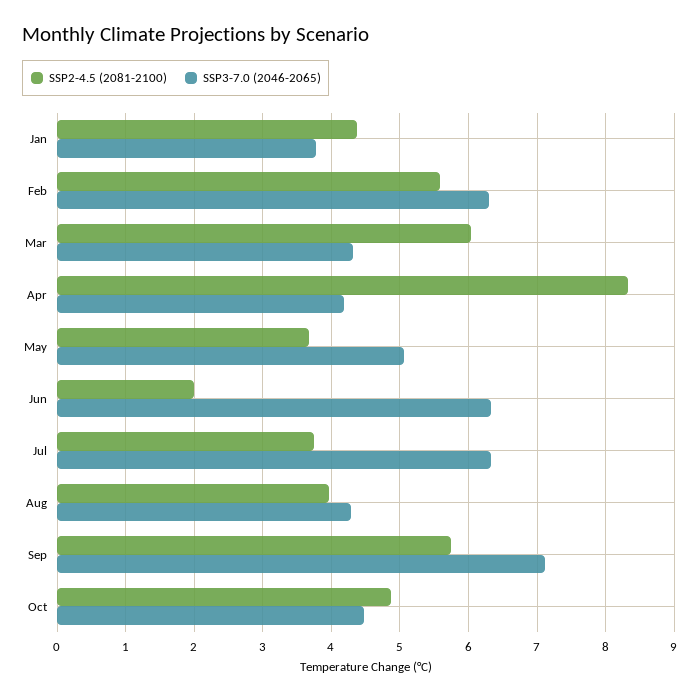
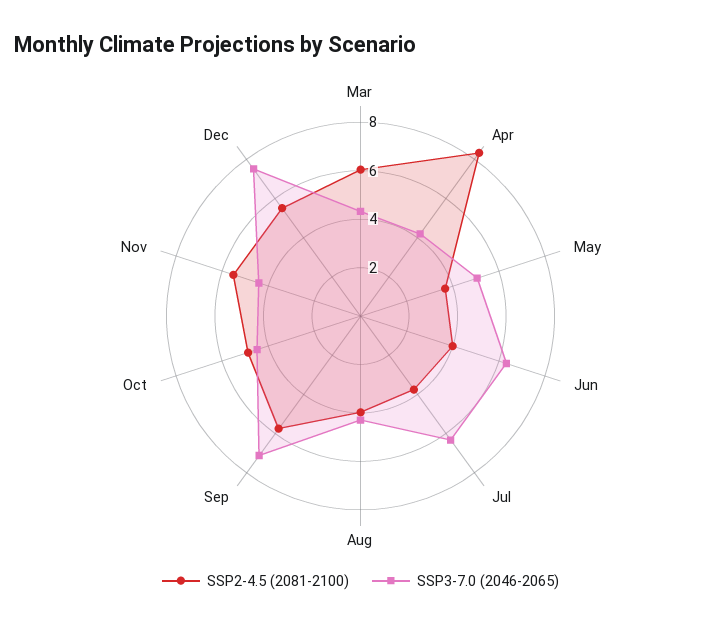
SSP2-4.5 (2081-2100), Jan: 4.4 -> none
SSP3-7.0 (2046-2065), Jan: 3.8 -> none
SSP2-4.5 (2081-2100), Feb: 5.6 -> none
SSP3-7.0 (2046-2065), Feb: 6.3 -> none
SSP2-4.5 (2081-2100), Jun: 2 -> 4
SSP2-4.5 (2081-2100), Nov: none -> 5.5
SSP3-7.0 (2046-2065), Nov: none -> 4.5
SSP2-4.5 (2081-2100), Dec: none -> 5.5
SSP3-7.0 (2046-2065), Dec: none -> 7.5

